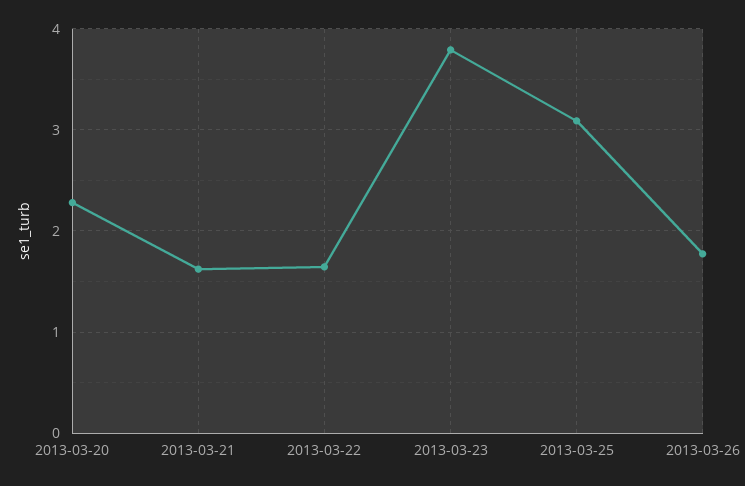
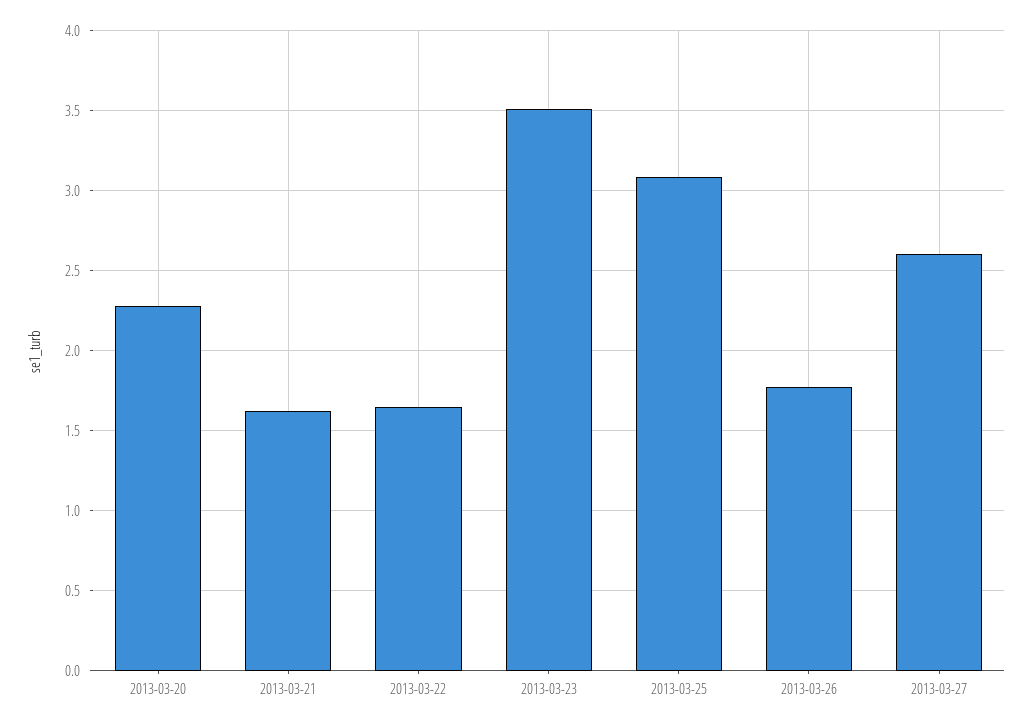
2013-03-23: 3.8 -> 3.5
2013-03-27: none -> 2.6

